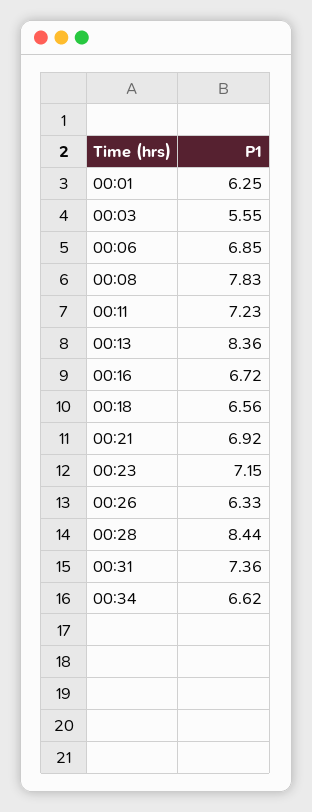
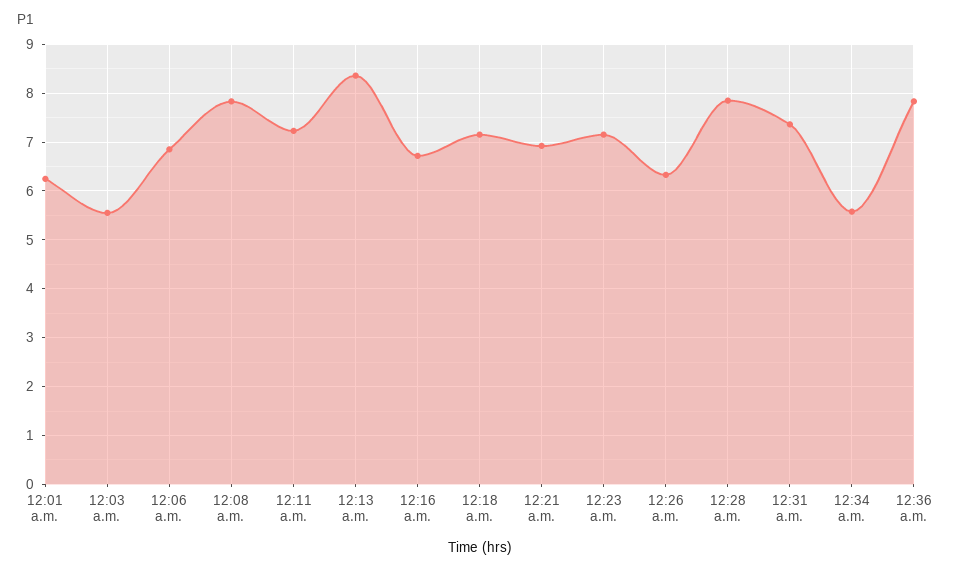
00:18: 6.56 -> 7.2
00:28: 8.44 -> 7.8
00:34: 6.62 -> 5.6
12:36 a.m.: none -> 7.8

